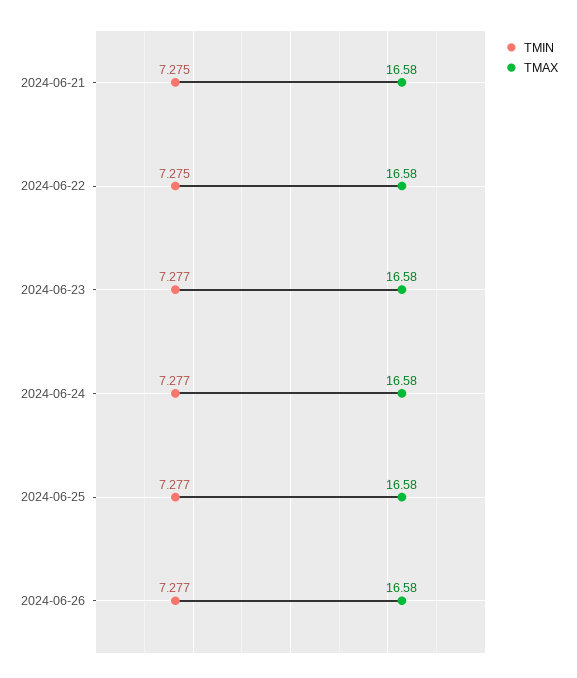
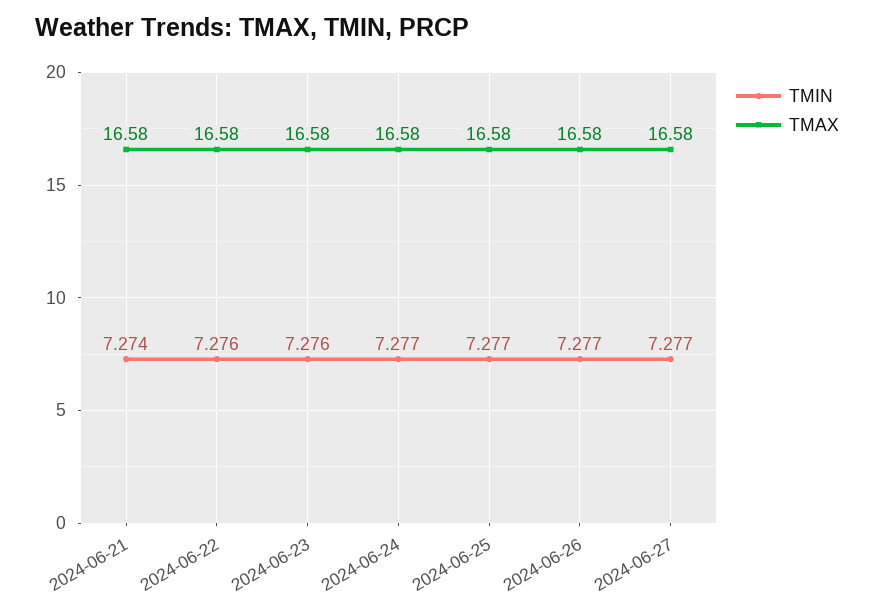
TMIN, 2024-06-21: 7.275 -> 7.274
TMIN, 2024-06-22: 7.275 -> 7.276
TMIN, 2024-06-23: 7.277 -> 7.276
TMIN, 2024-06-27: none -> 7.277
TMAX, 2024-06-27: none -> 16.58

